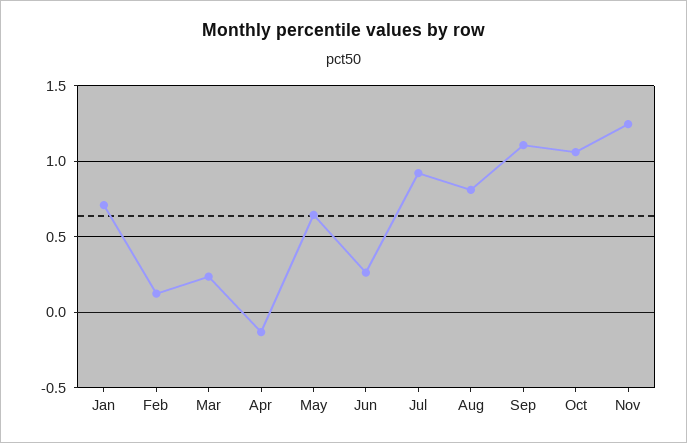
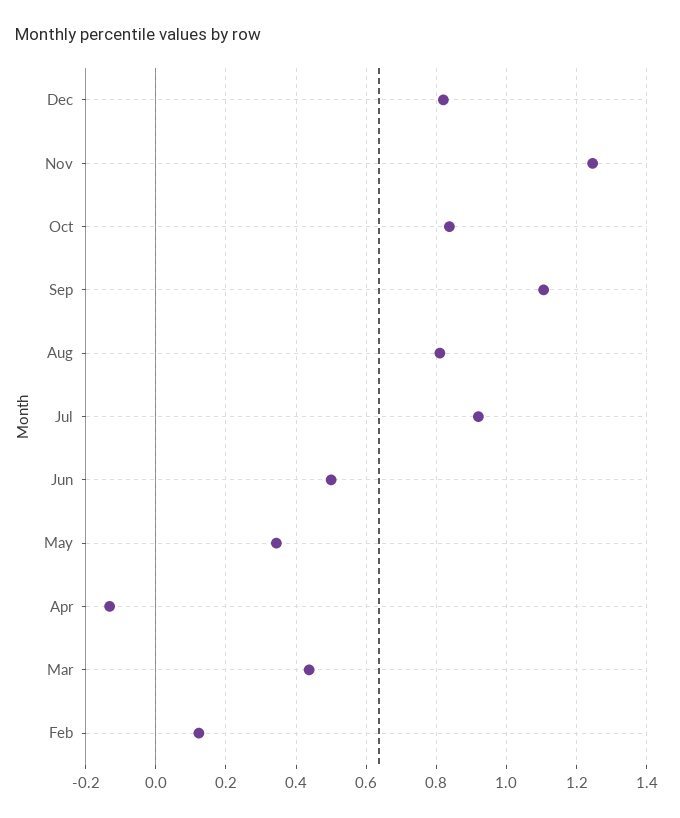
Jan: 0.7 -> none
Mar: 0.25 -> 0.44
May: 0.65 -> 0.34
Jun: 0.25 -> 0.5
Oct: 1.05 -> 0.84
Dec: none -> 0.82

